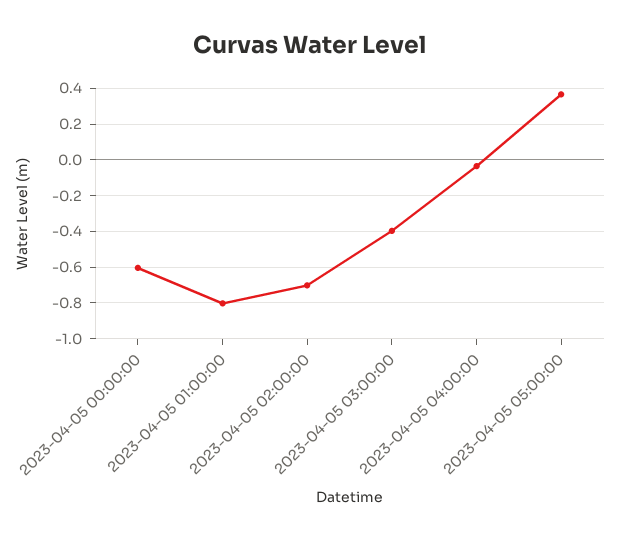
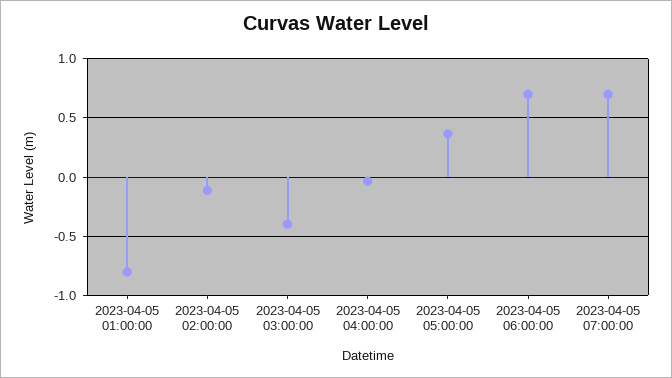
2023-04-05 00:00:00: -0.6 -> none
2023-04-05 02:00:00: -0.7 -> -0.1
2023-04-05 06:00:00: none -> 0.7
2023-04-05 07:00:00: none -> 0.7

